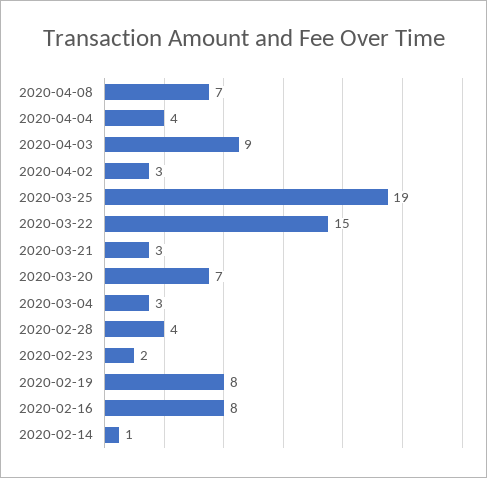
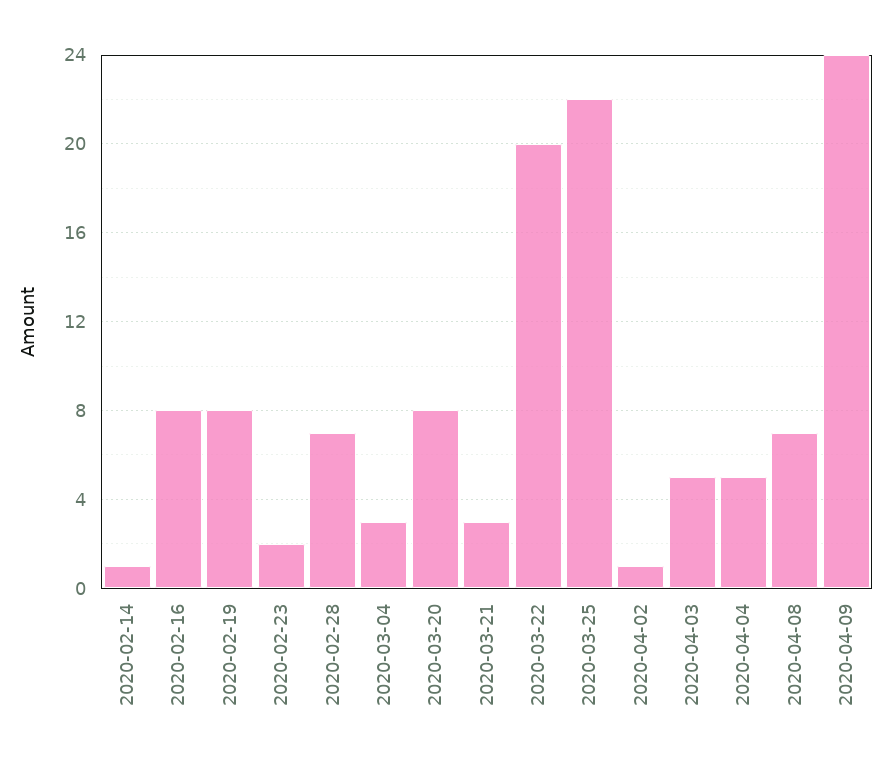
2020-04-04: 4 -> 5
2020-04-03: 9 -> 5
2020-04-02: 3 -> 1
2020-03-25: 19 -> 22
2020-03-22: 15 -> 20
2020-03-20: 7 -> 8
2020-02-28: 4 -> 7
2020-04-09: none -> 24

